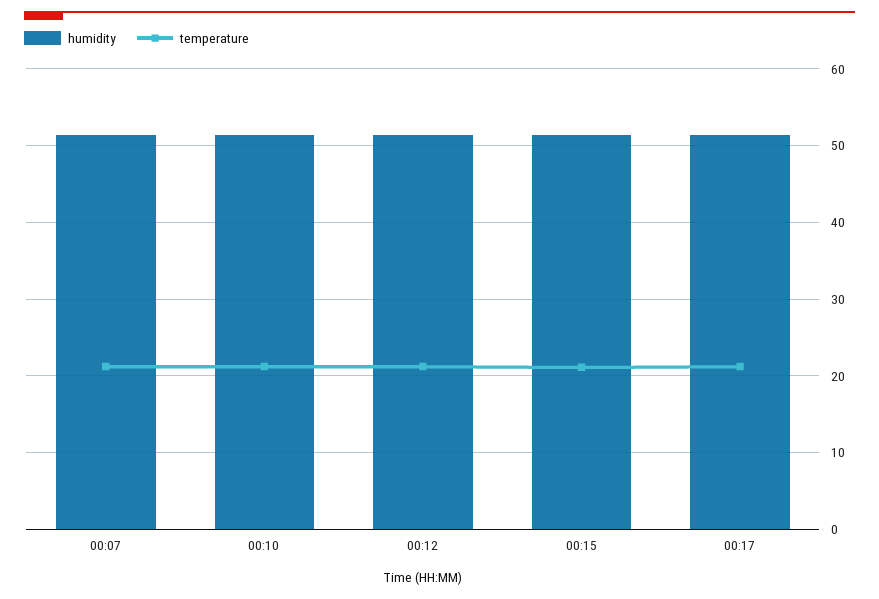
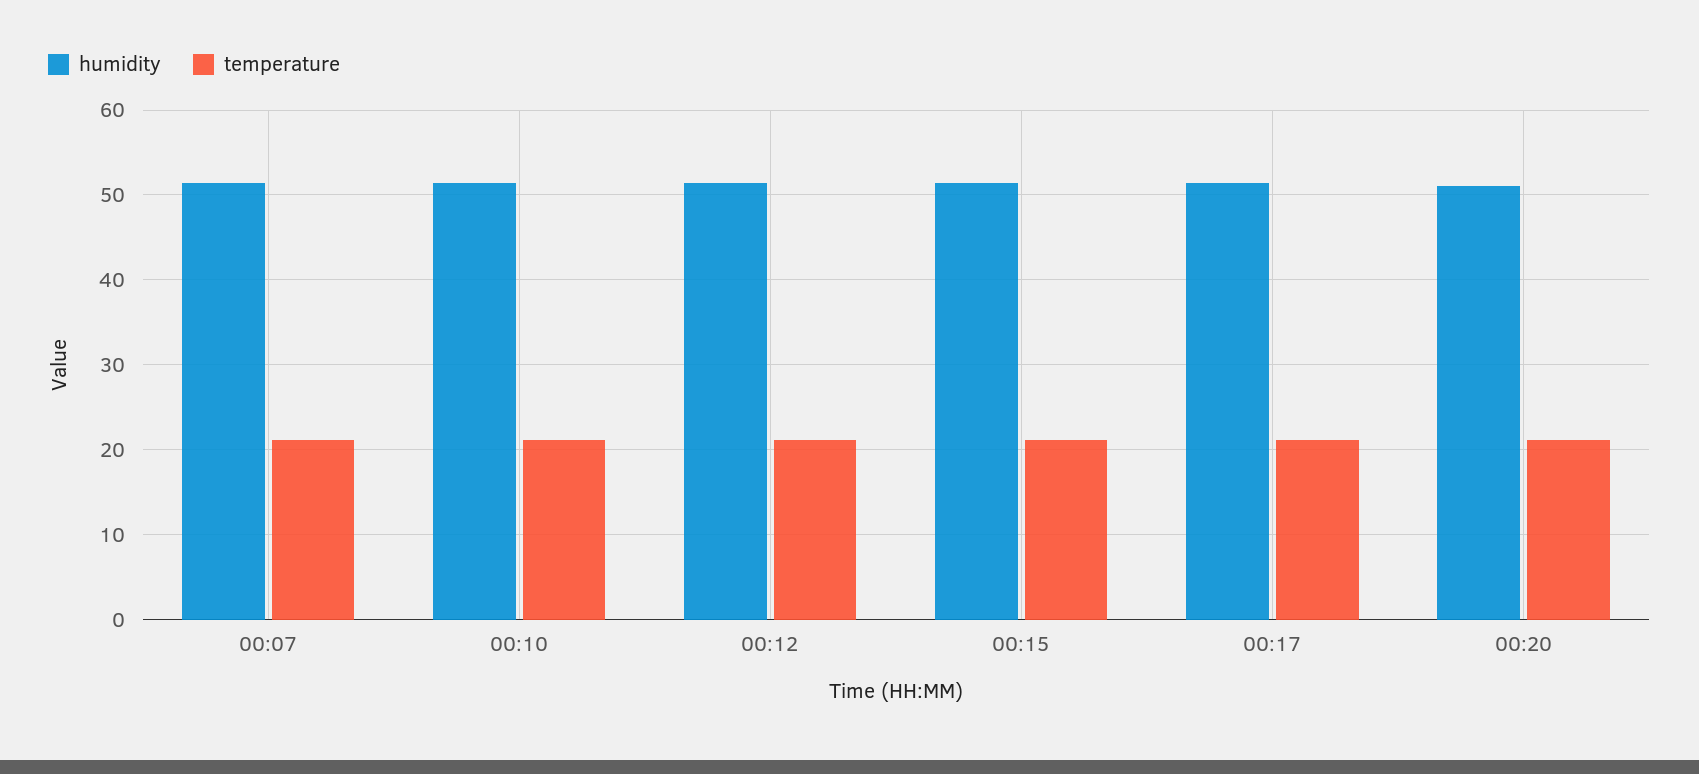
humidity, 00:20: none -> 51
temperature, 00:20: none -> 21

